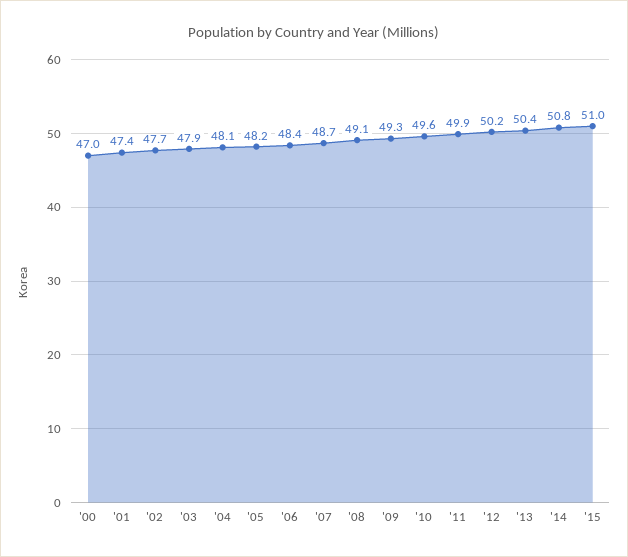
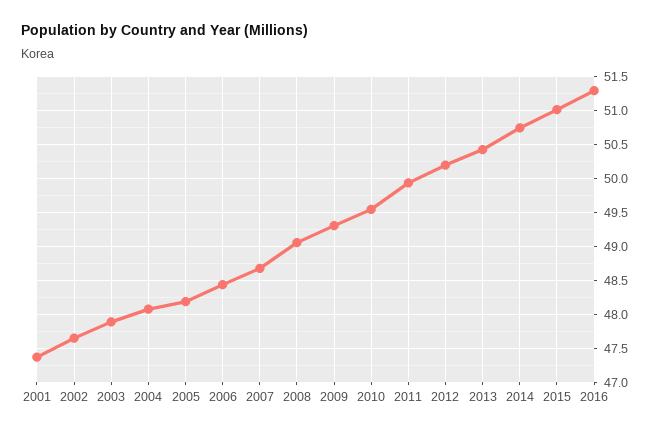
'00: 47 -> none
2016: none -> 51.3

